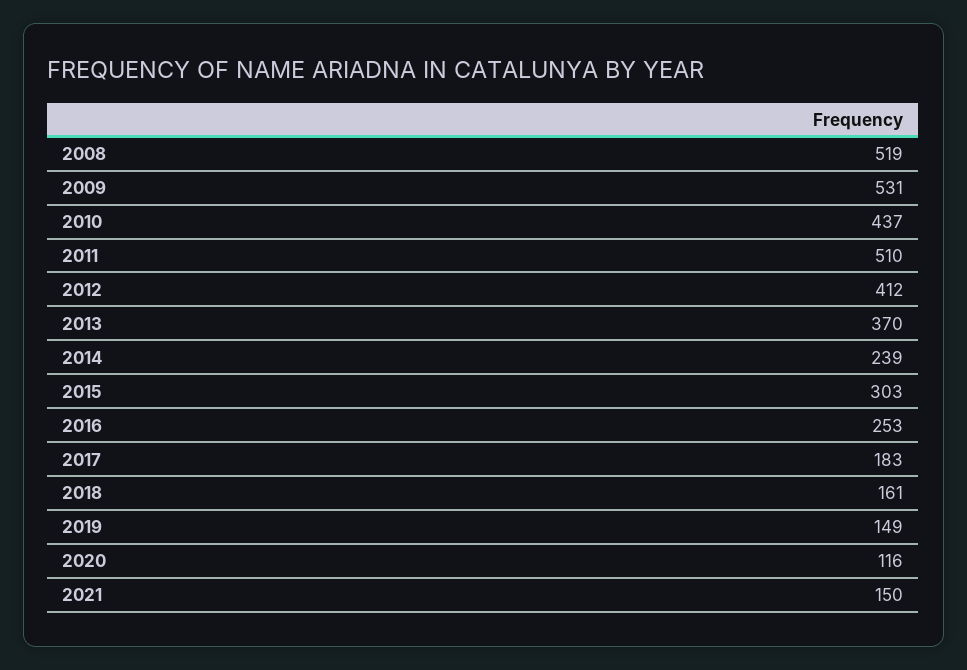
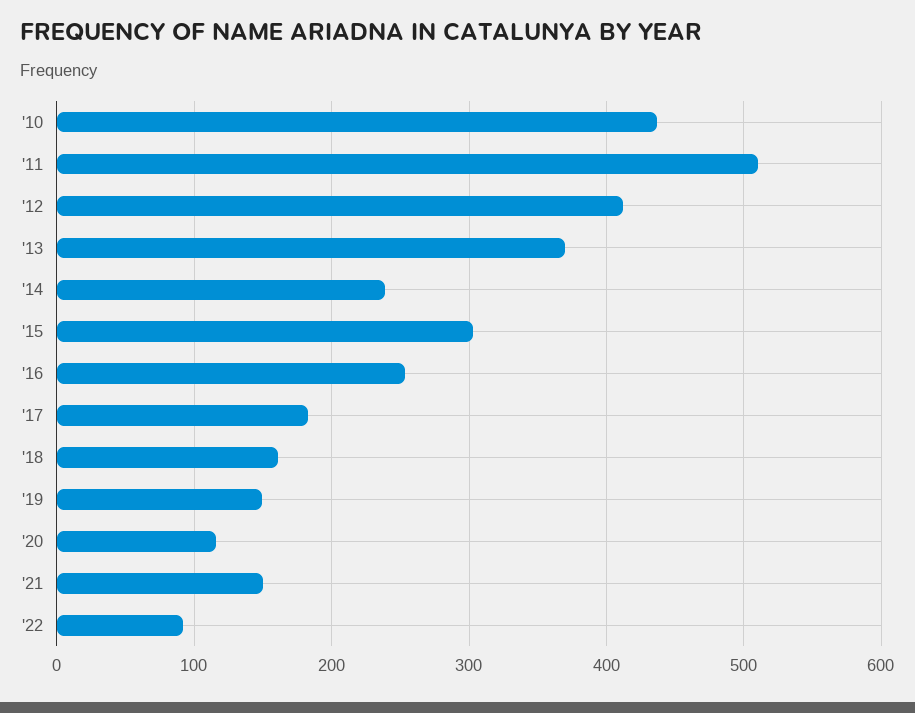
2008: 519 -> none
2009: 531 -> none
'22: none -> 90

